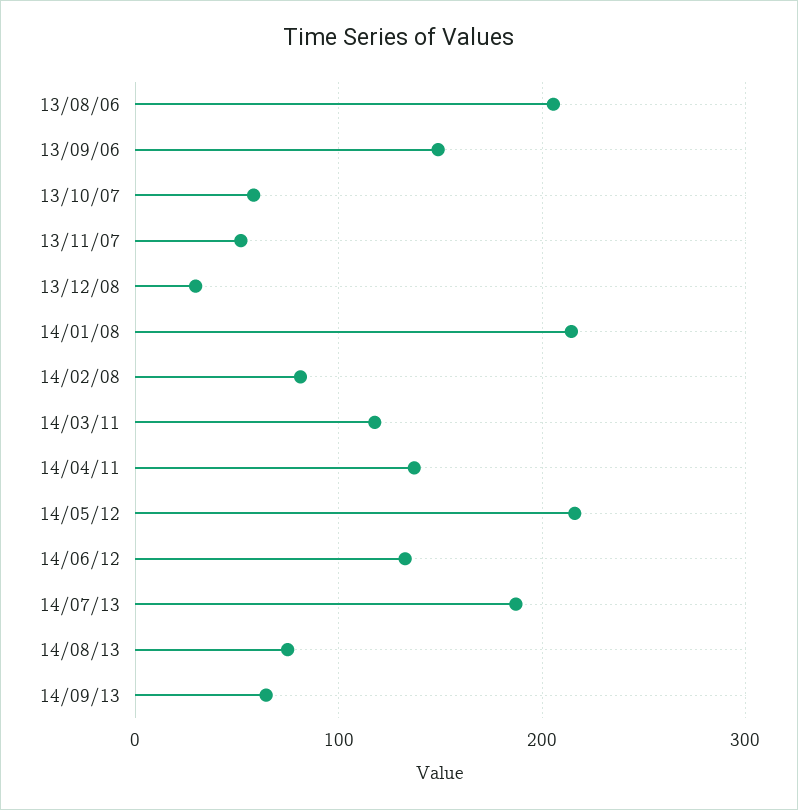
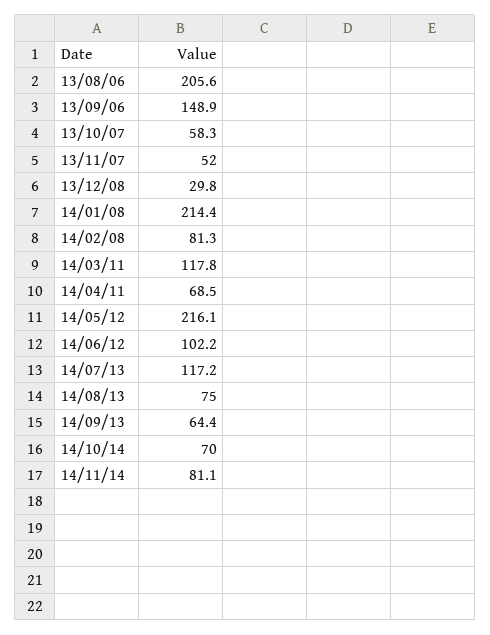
14/04/11: 140 -> 68.5
14/06/12: 130 -> 102.2
14/07/13: 190 -> 117.2
14/10/14: none -> 70
14/11/14: none -> 81.1

